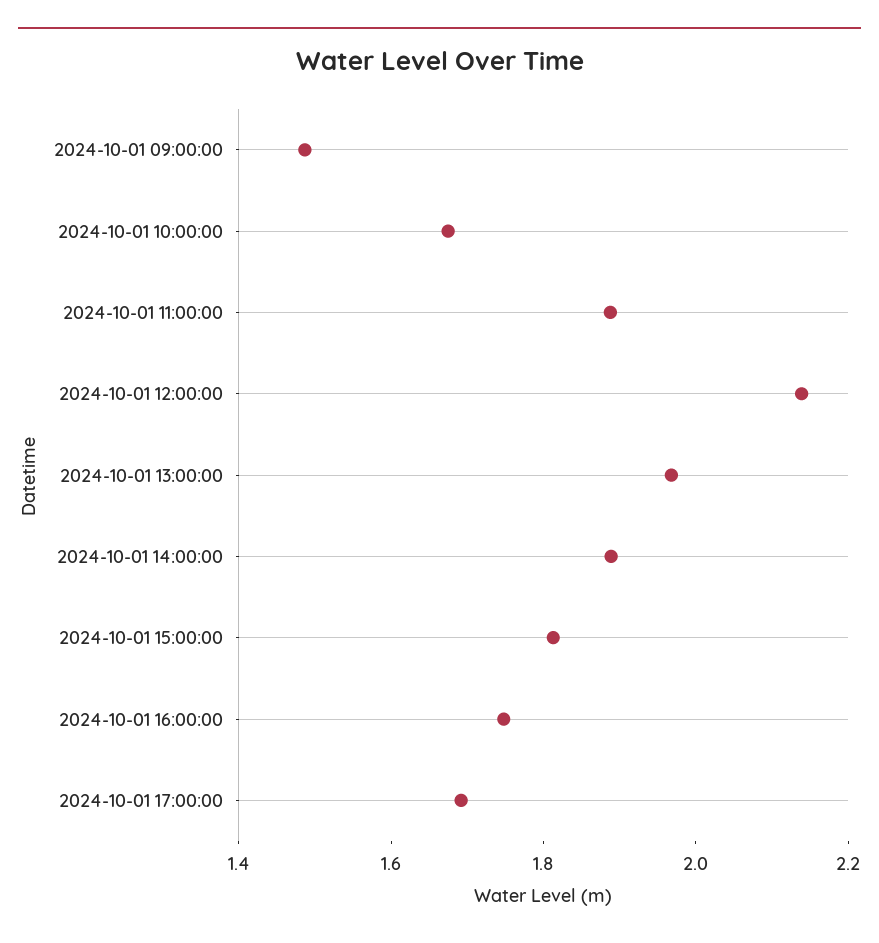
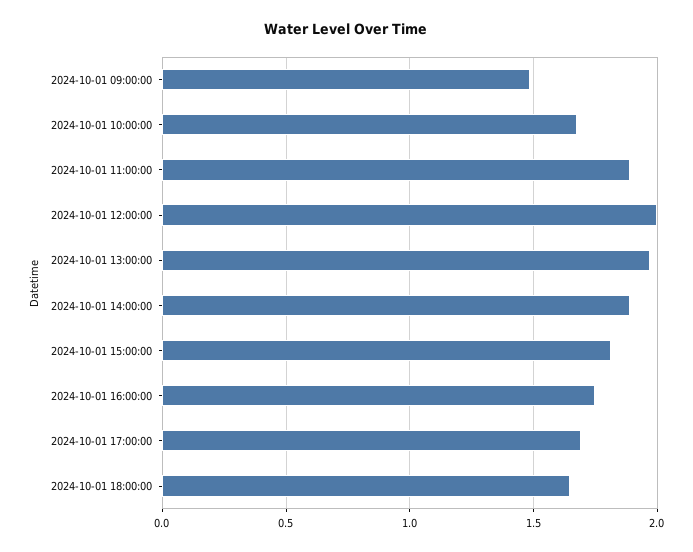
2024-10-01 12:00:00: 2.15 -> 2
2024-10-01 18:00:00: none -> 1.65

